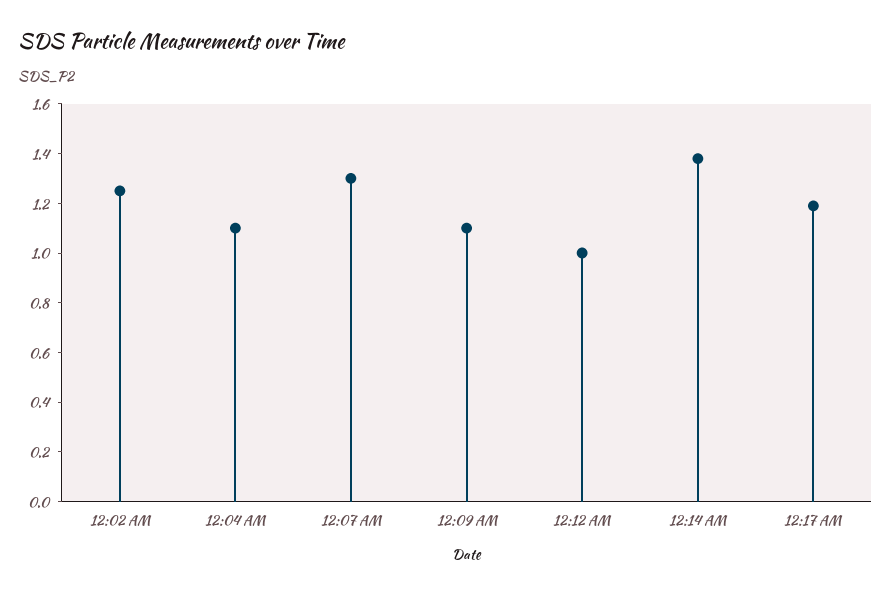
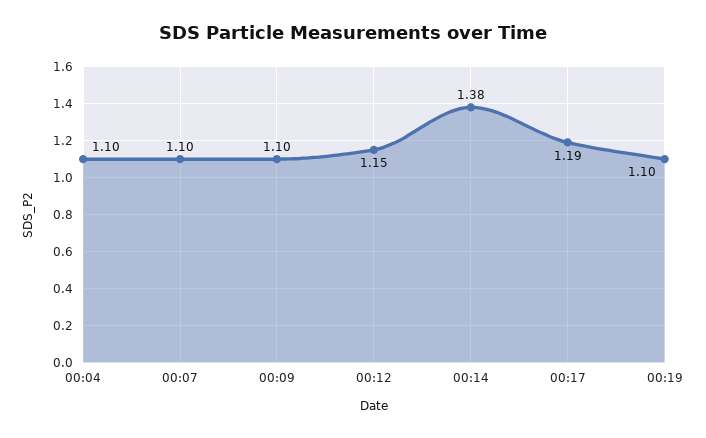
12:02 AM: 1.25 -> none
12:07 AM: 1.3 -> 1.1
12:12 AM: 1 -> 1.15
00:19: none -> 1.1

